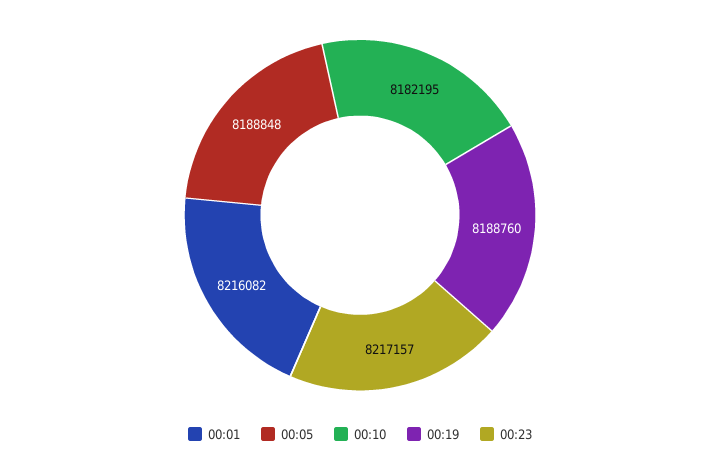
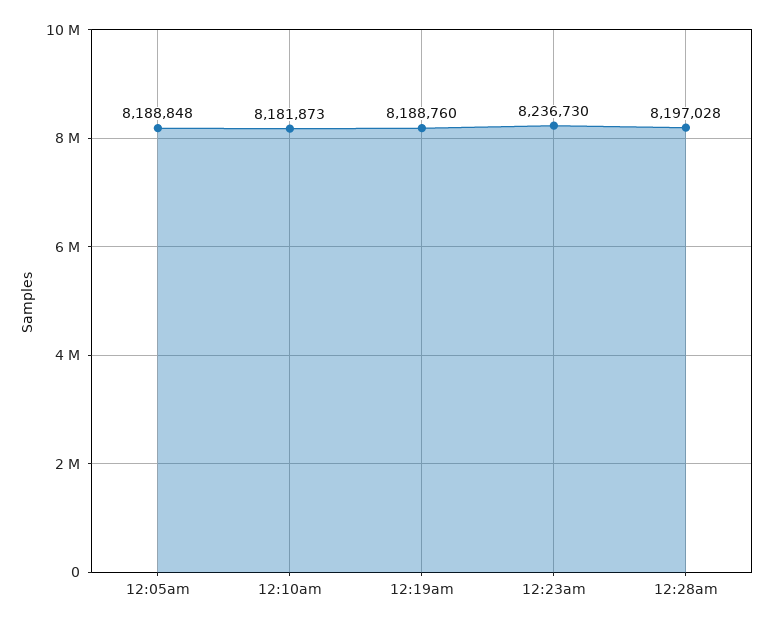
00:01: 8216082 -> none
00:10: 8182195 -> 8181873
00:23: 8217157 -> 8236730
12:28am: none -> 8197028

